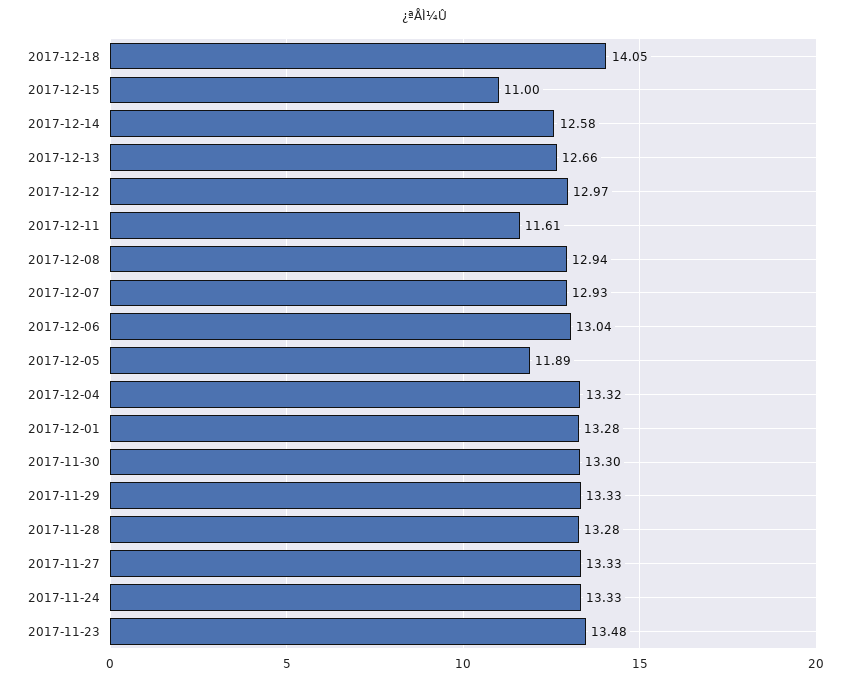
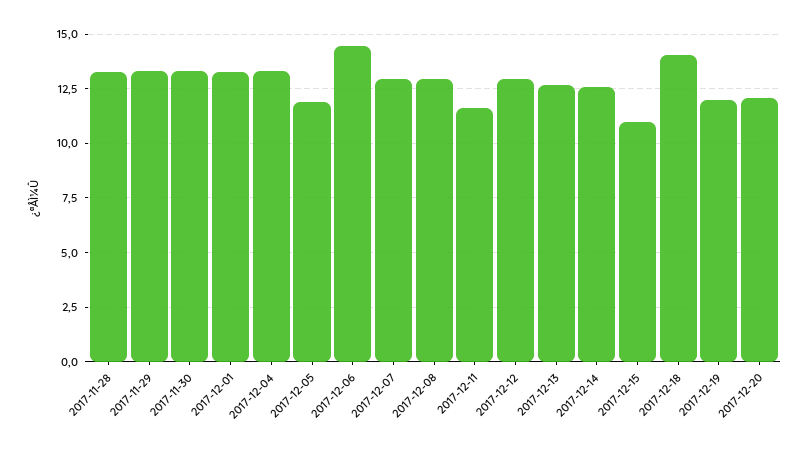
2017-12-06: 13.04 -> 14.5
2017-11-27: 13.33 -> none
2017-11-24: 13.33 -> none
2017-11-23: 13.48 -> none
2017-12-19: none -> 12
2017-12-20: none -> 12

